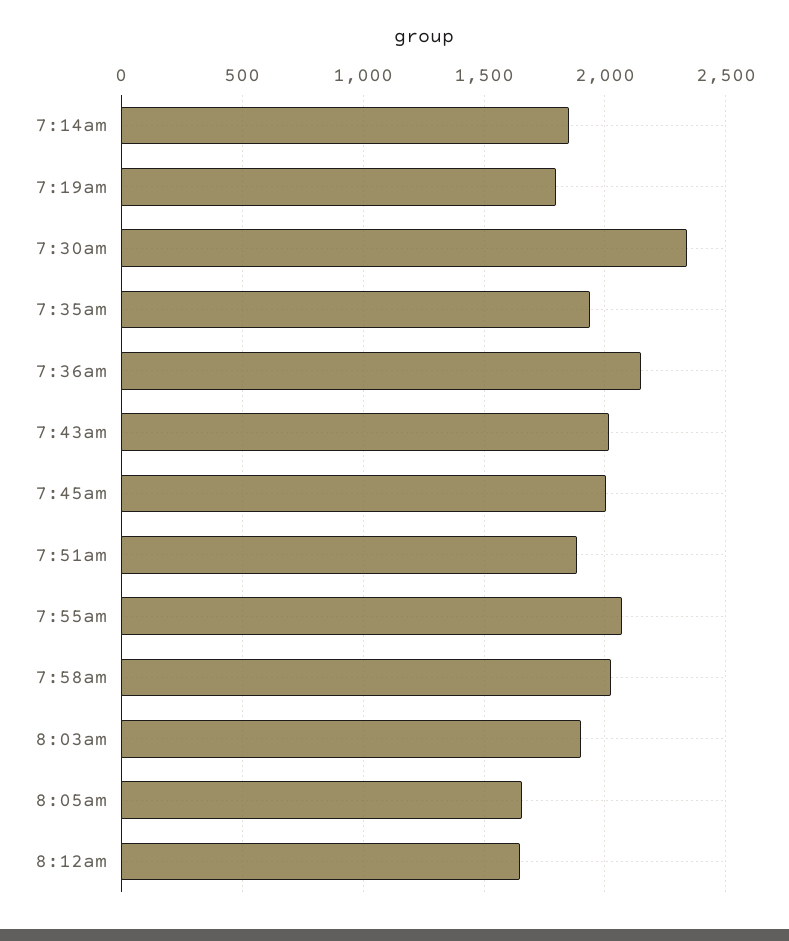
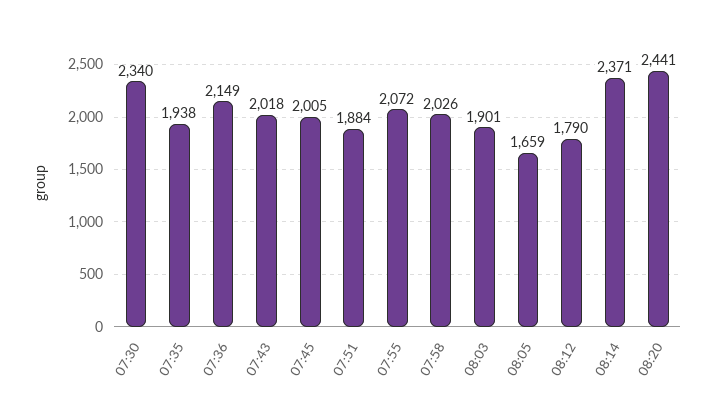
7:14am: 1850 -> none
7:19am: 1800 -> none
8:12am: 1650 -> 1790
08:14: none -> 2371
08:20: none -> 2441

